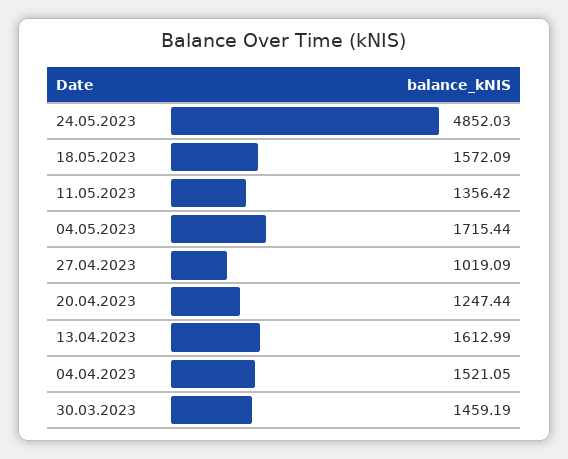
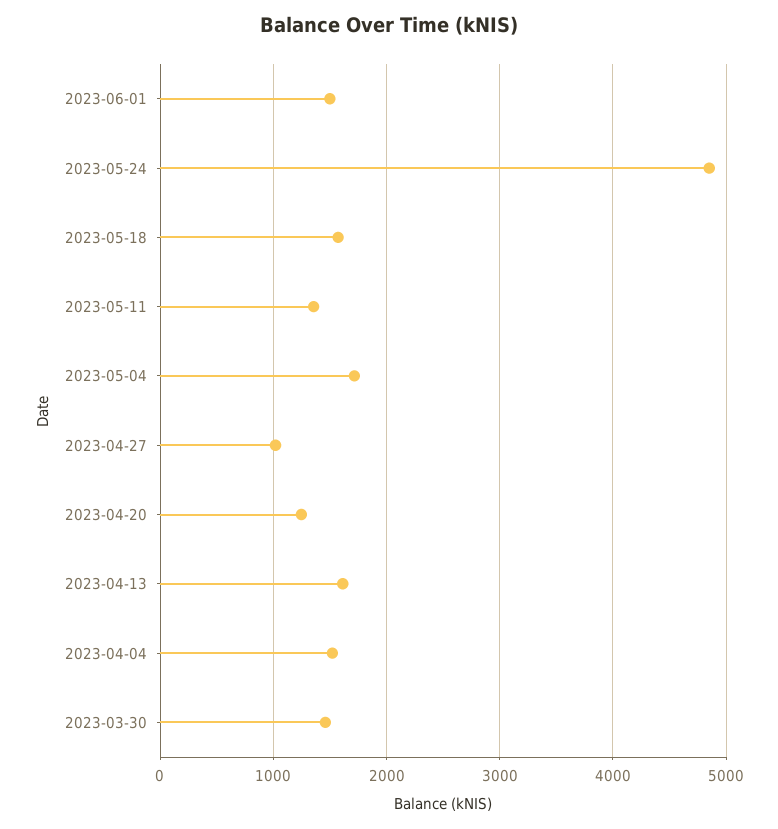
2023-06-01: none -> 1500

